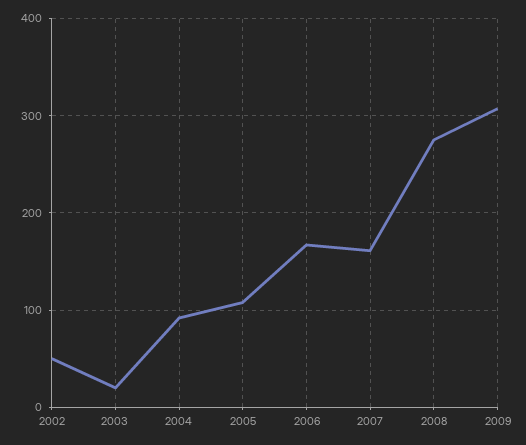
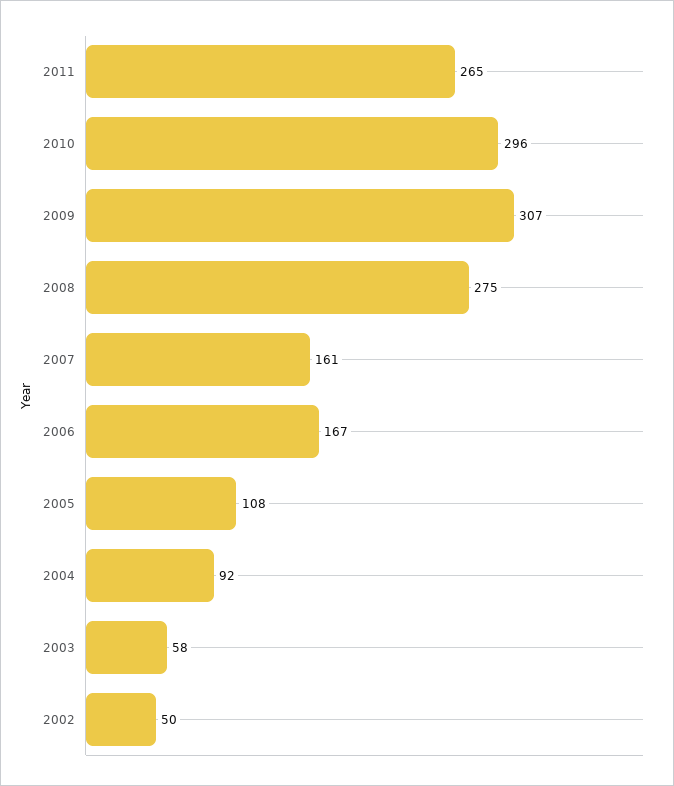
2003: 20 -> 58
2011: none -> 265
2010: none -> 296

